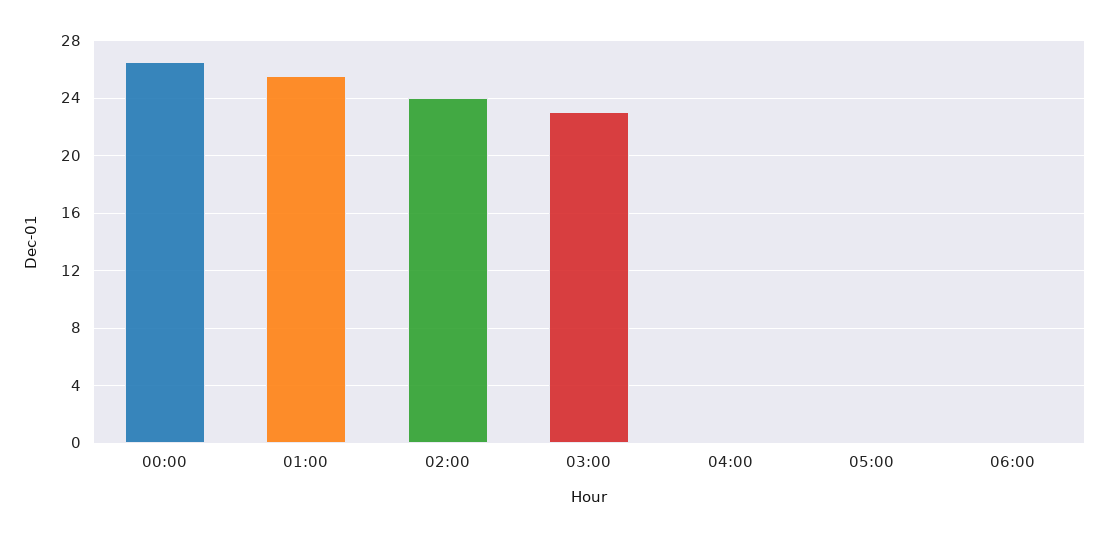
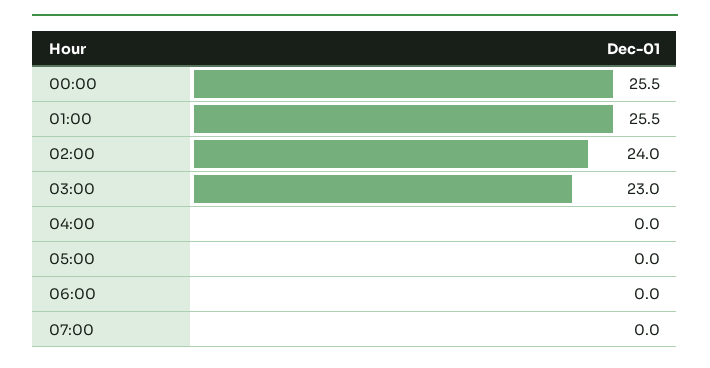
00:00: 26.5 -> 25.5
07:00: none -> 0

